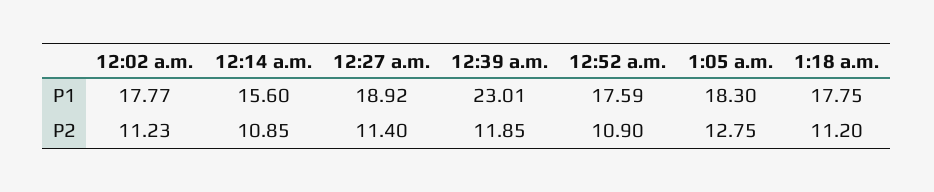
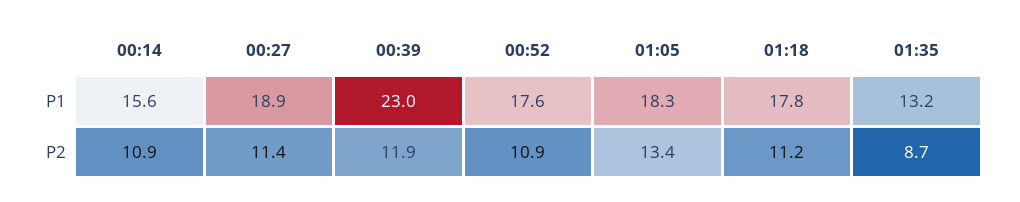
12:02 a.m., P1: 17.77 -> none
12:02 a.m., P2: 11.23 -> none
1:05 a.m., P2: 12.75 -> 13.4
01:35, P1: none -> 13.2
01:35, P2: none -> 8.7

